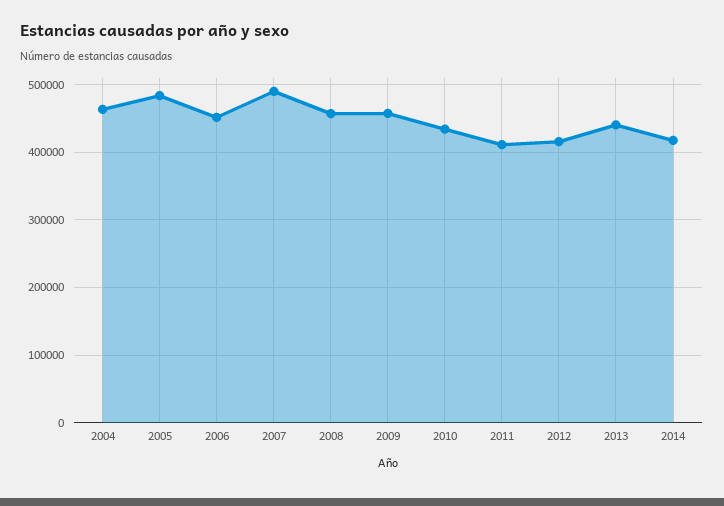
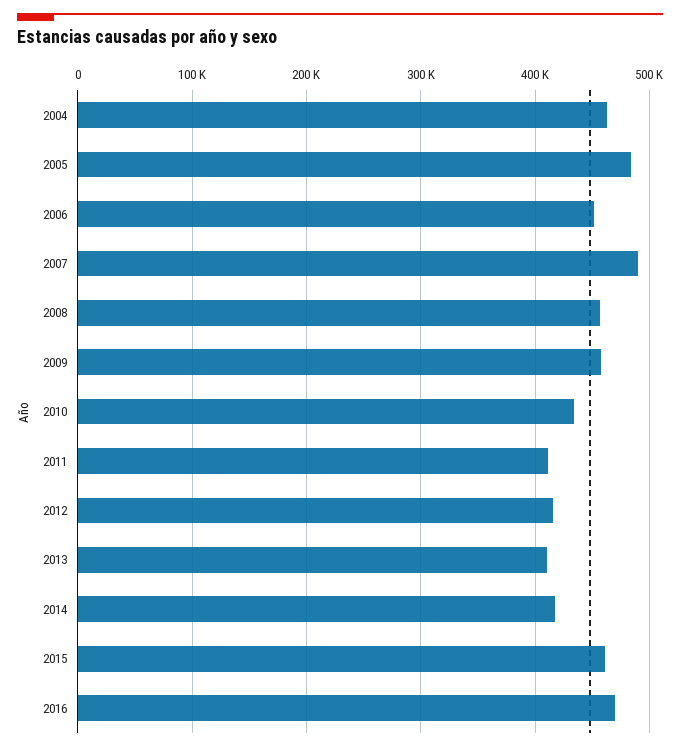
2013: 440000 -> 410000
2015: none -> 460000
2016: none -> 470000

